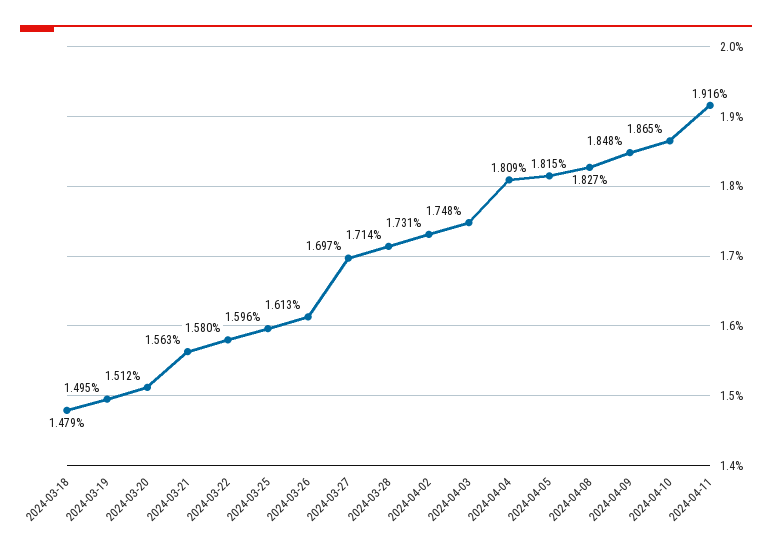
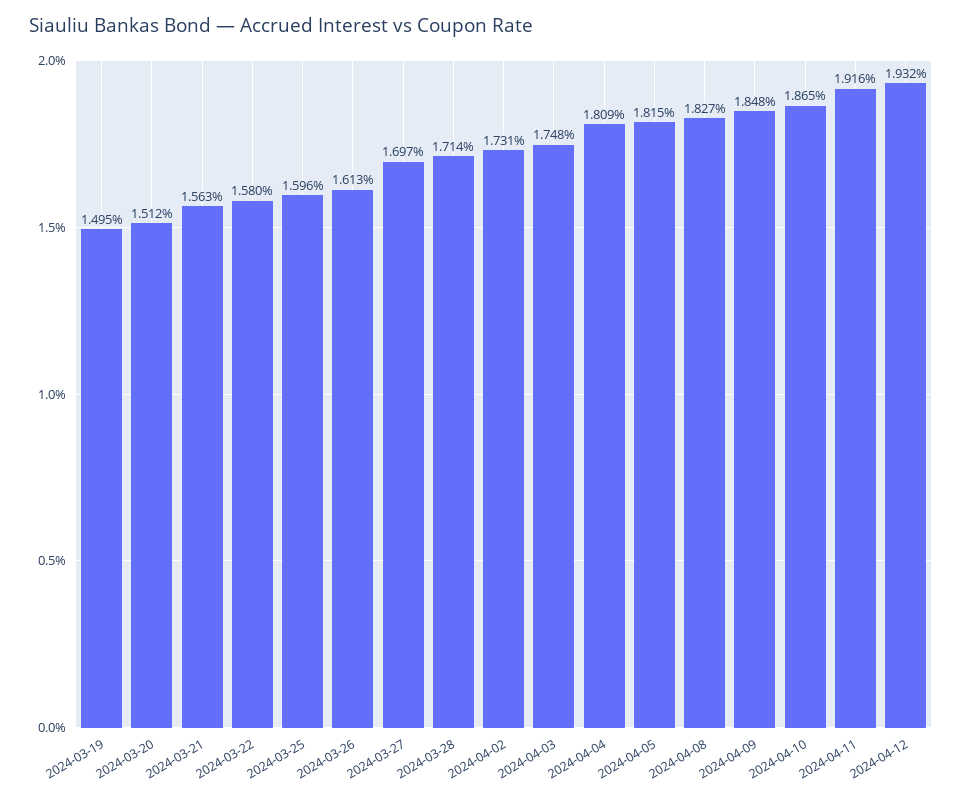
2024-03-18: 1.479 -> none
2024-04-12: none -> 1.932

